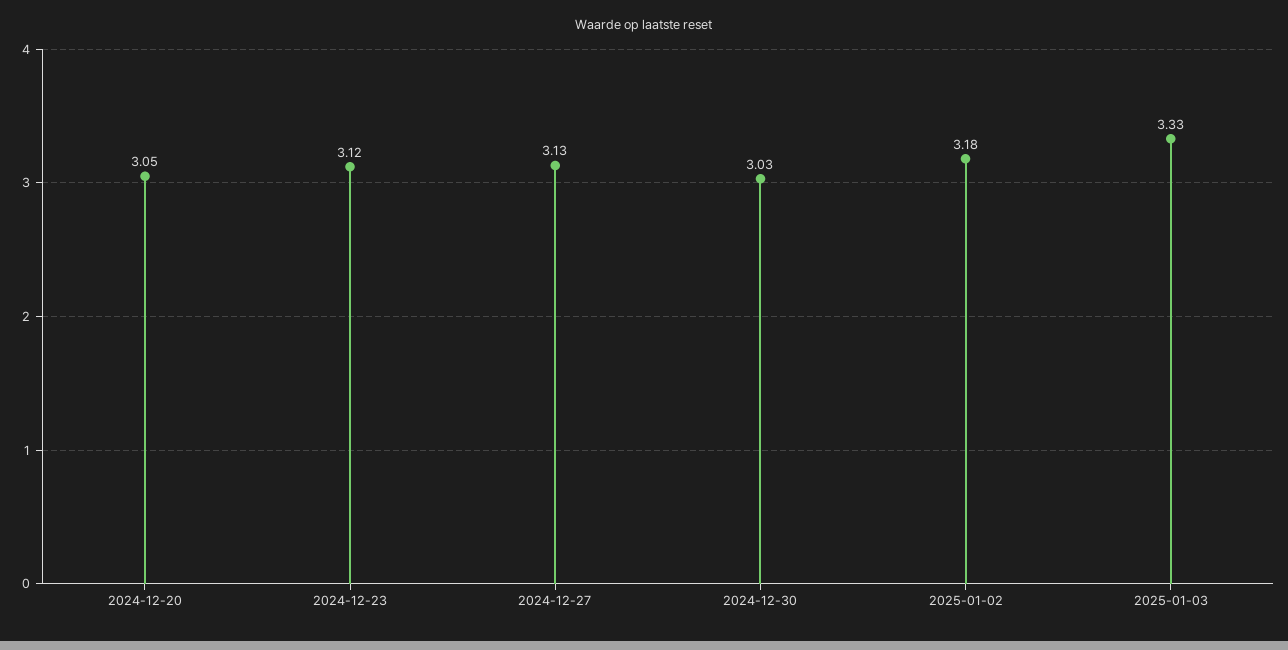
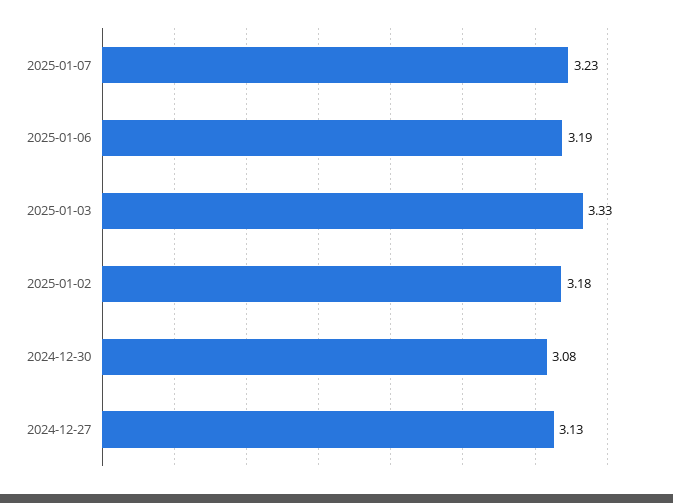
2024-12-20: 3.05 -> none
2024-12-23: 3.12 -> none
2024-12-30: 3.03 -> 3.08
2025-01-07: none -> 3.23
2025-01-06: none -> 3.19

